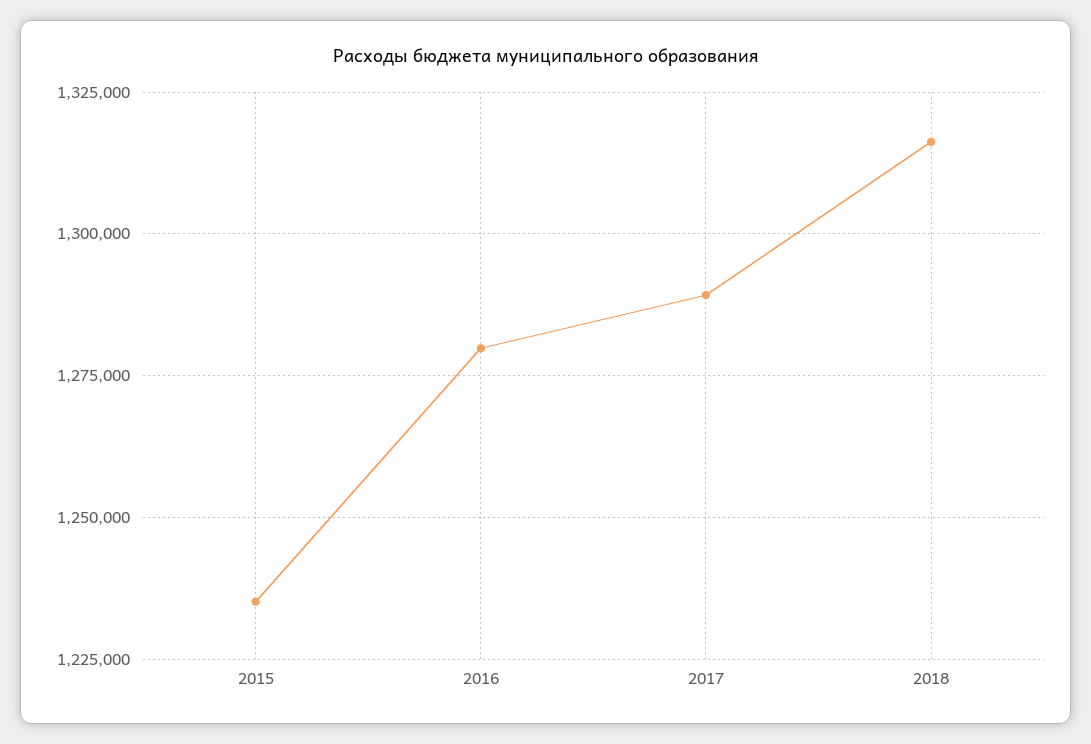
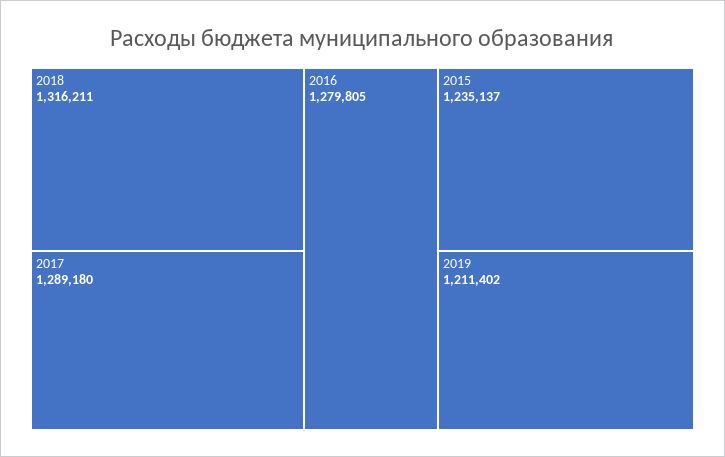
2019: none -> 1211402

